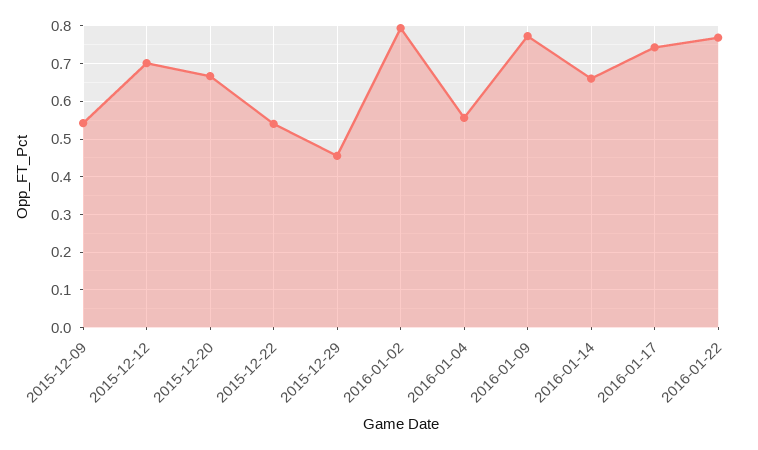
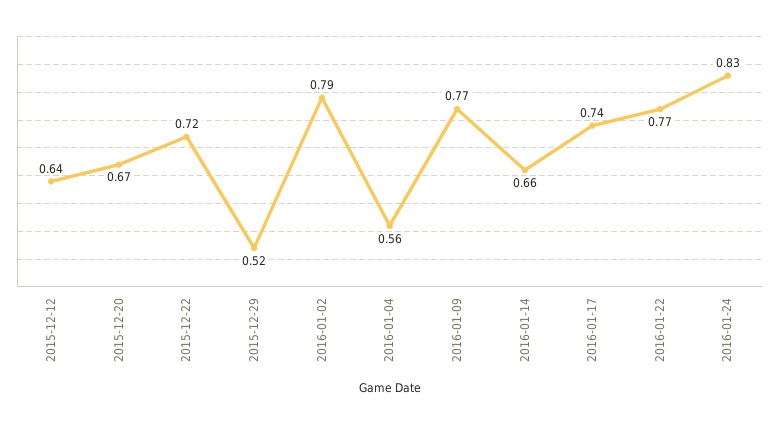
2015-12-09: 0.54 -> none
2015-12-12: 0.7 -> 0.64
2015-12-22: 0.54 -> 0.72
2015-12-29: 0.46 -> 0.52
2016-01-24: none -> 0.83

